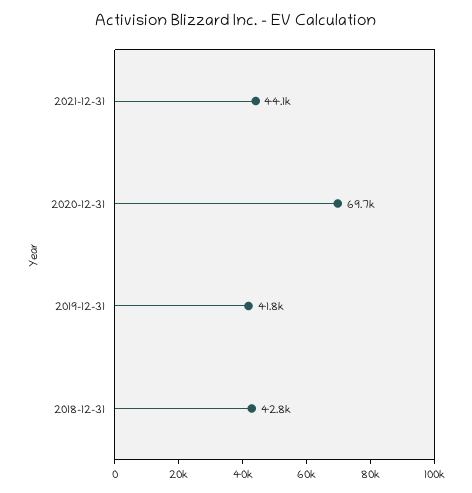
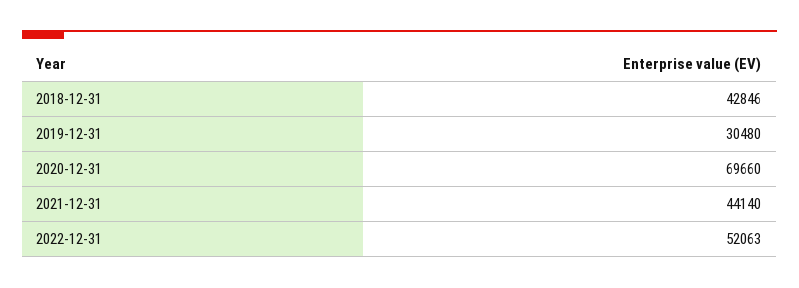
2019-12-31: 41800 -> 30480
2022-12-31: none -> 52063

